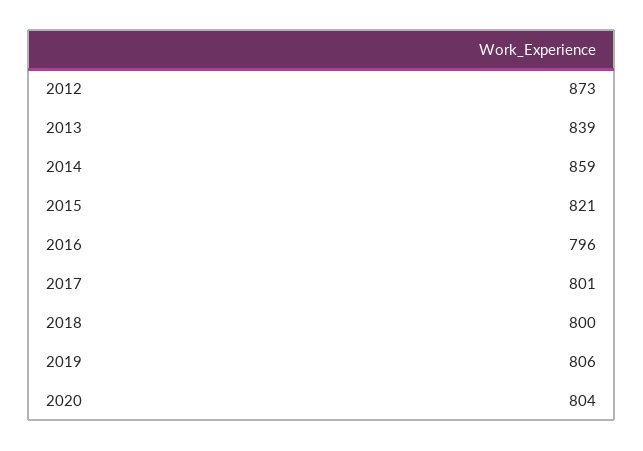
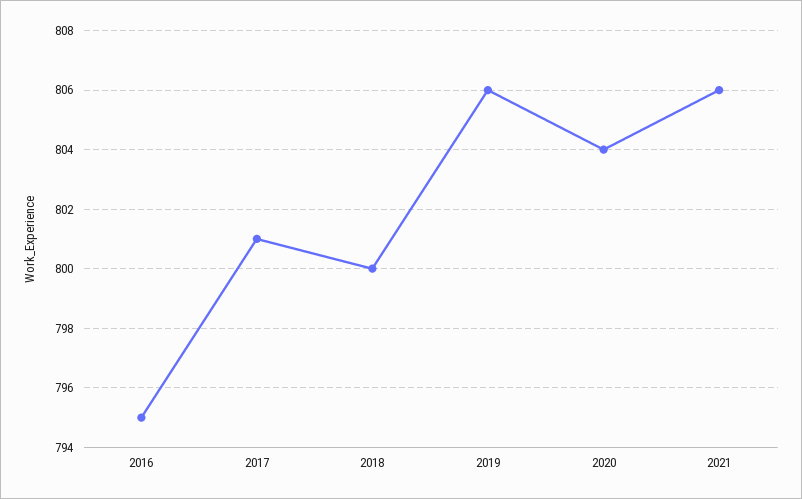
2012: 873 -> none
2013: 839 -> none
2014: 859 -> none
2015: 821 -> none
2016: 796 -> 795
2021: none -> 806

